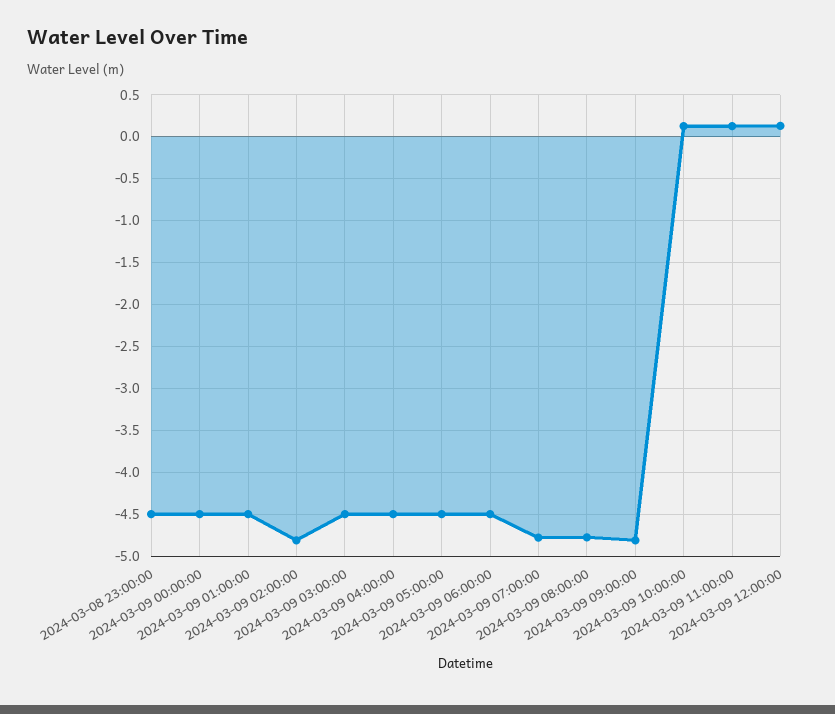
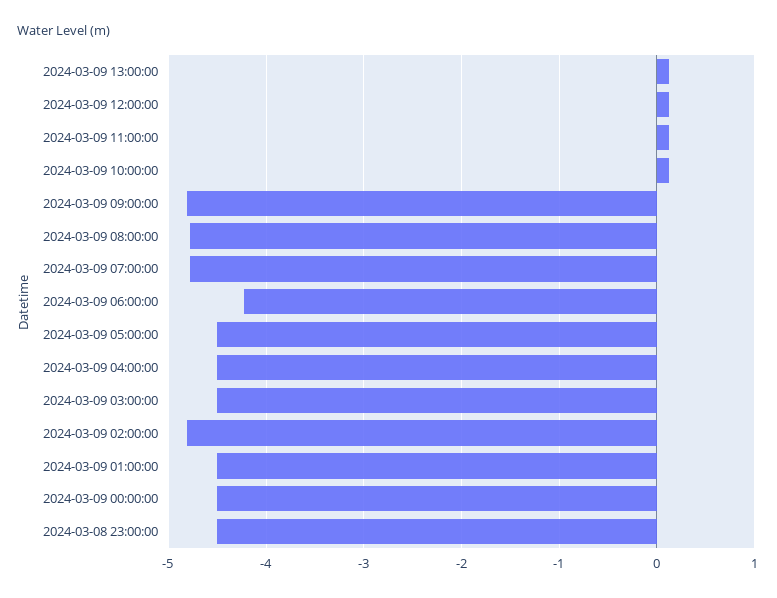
2024-03-09 06:00:00: -4.5 -> -4.2
2024-03-09 13:00:00: none -> 0.1

